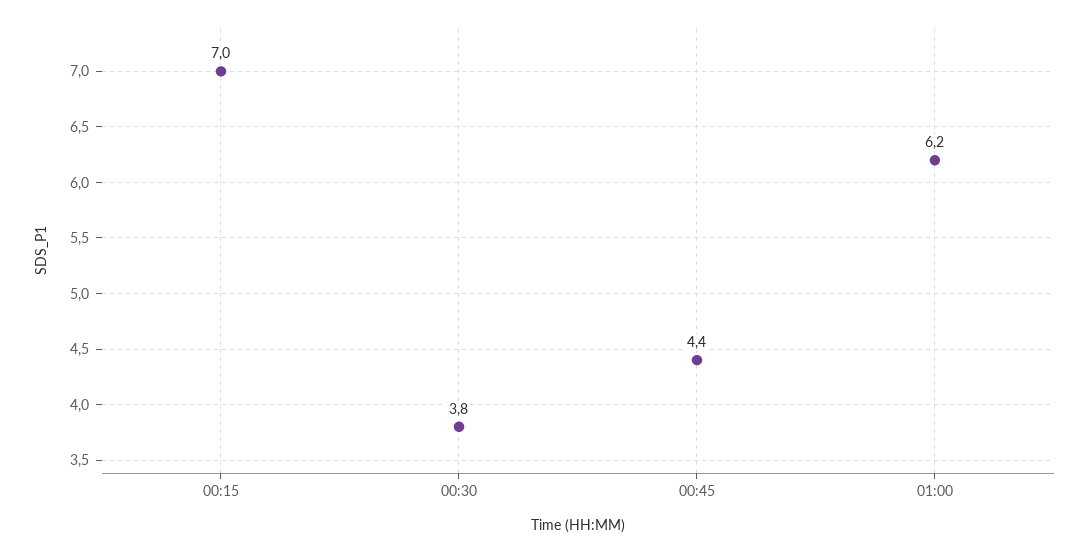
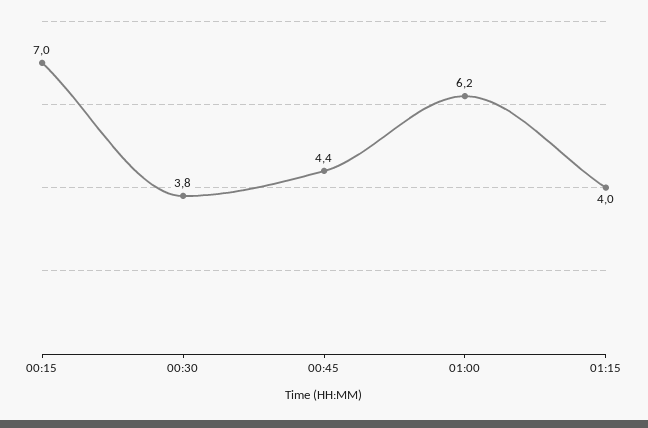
01:15: none -> 4

